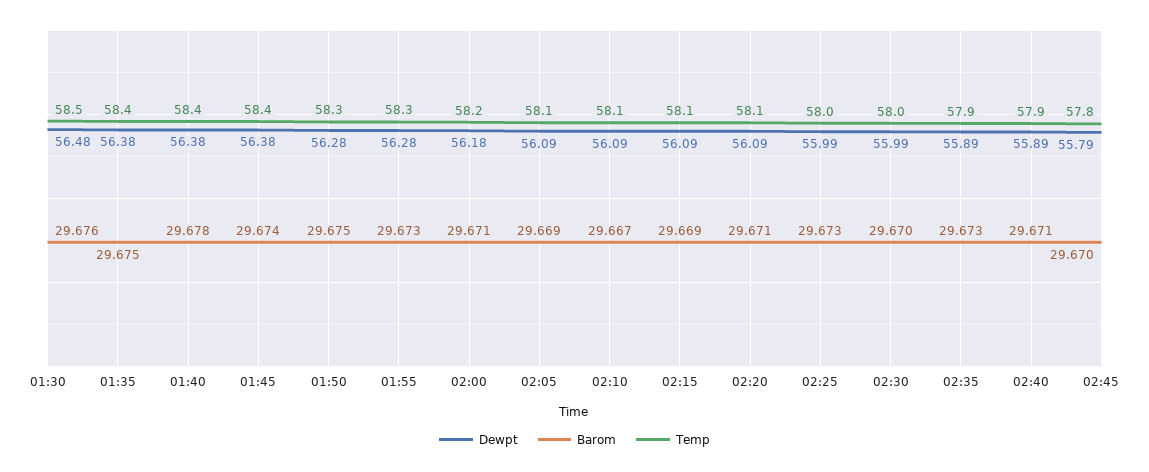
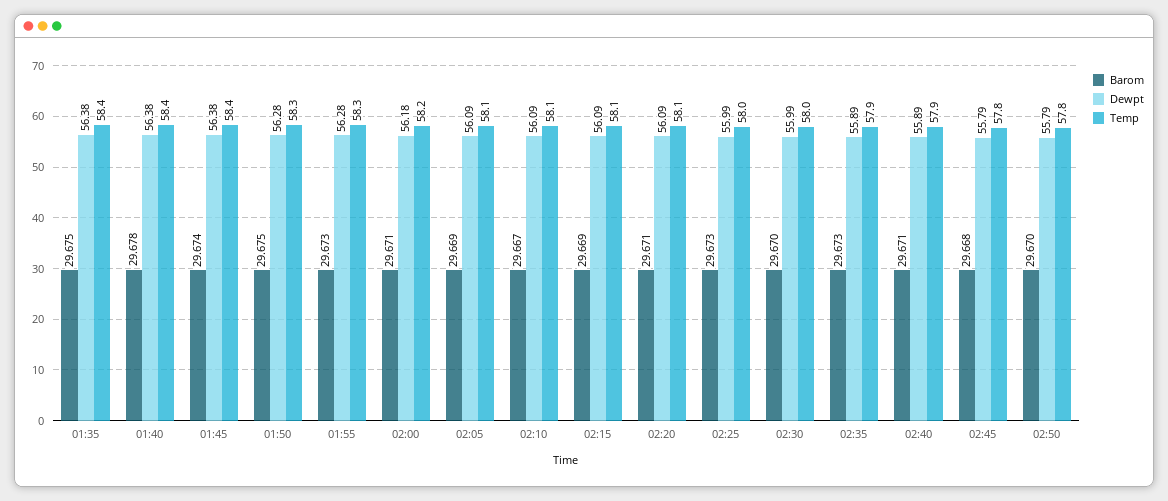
Dewpt, 01:30: 56.48 -> none
Barom, 01:30: 29.676 -> none
Temp, 01:30: 58.5 -> none
Barom, 02:45: 29.67 -> 29.668
Barom, 02:50: none -> 29.67
Dewpt, 02:50: none -> 55.79
Temp, 02:50: none -> 57.8

